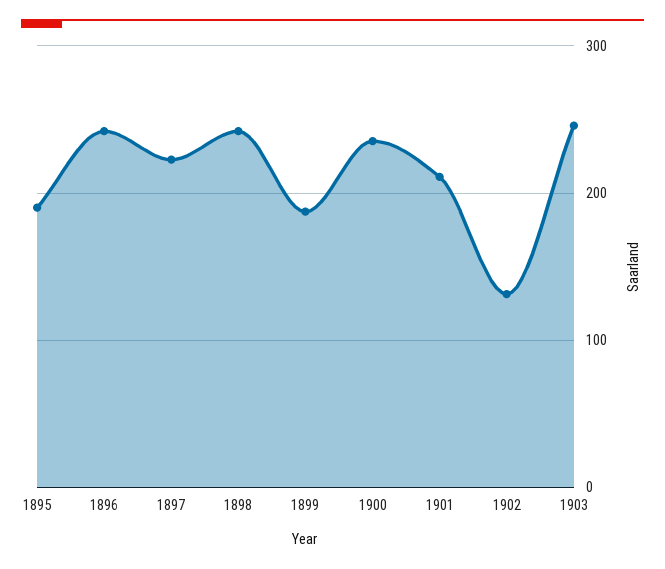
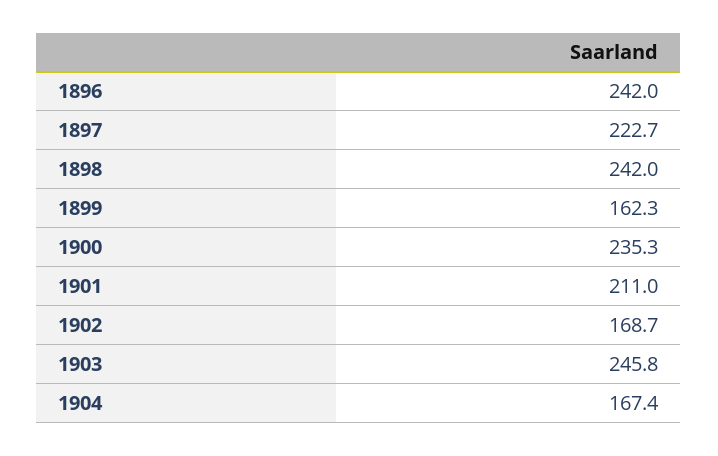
1895: 190 -> none
1899: 190 -> 162.3
1902: 130 -> 168.7
1904: none -> 167.4

